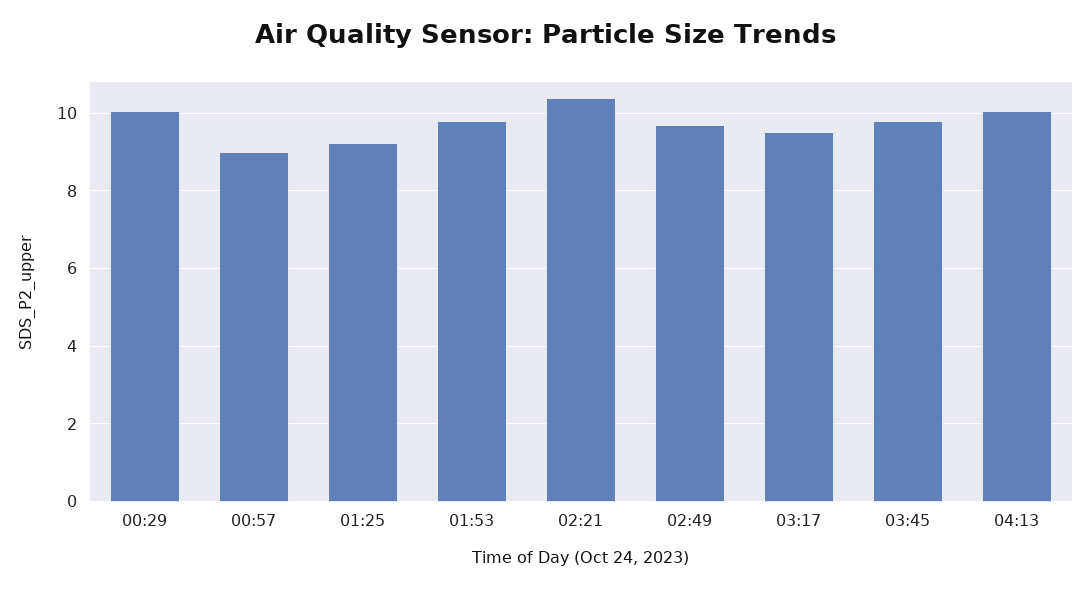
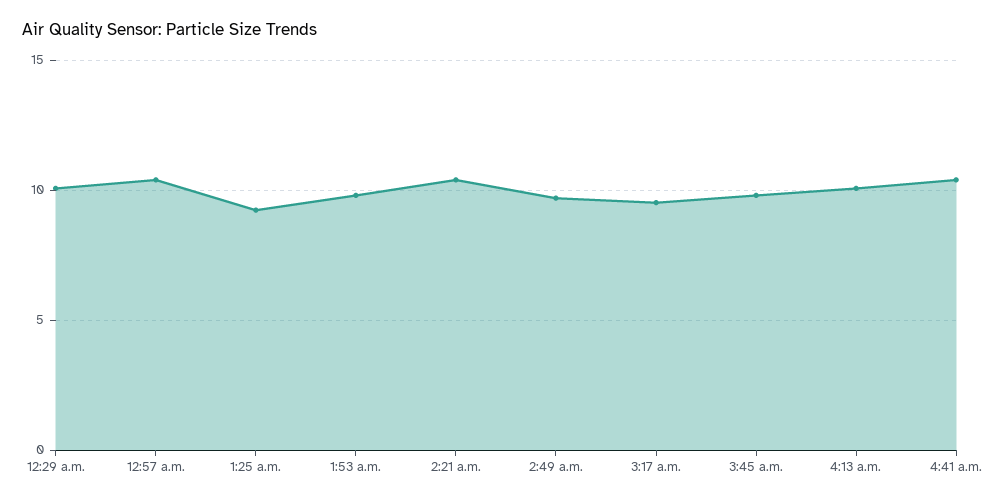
00:57: 9 -> 10.5
4:41 a.m.: none -> 10.5

